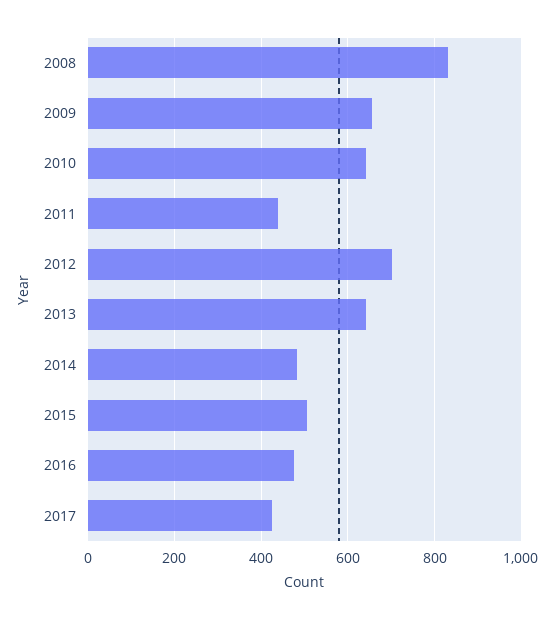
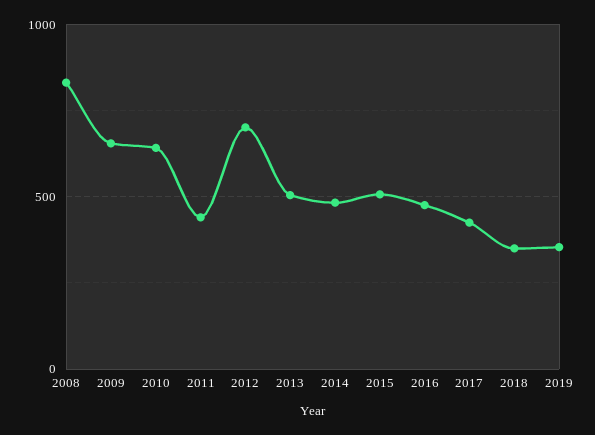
2013: 640 -> 500
2018: none -> 350
2019: none -> 350

